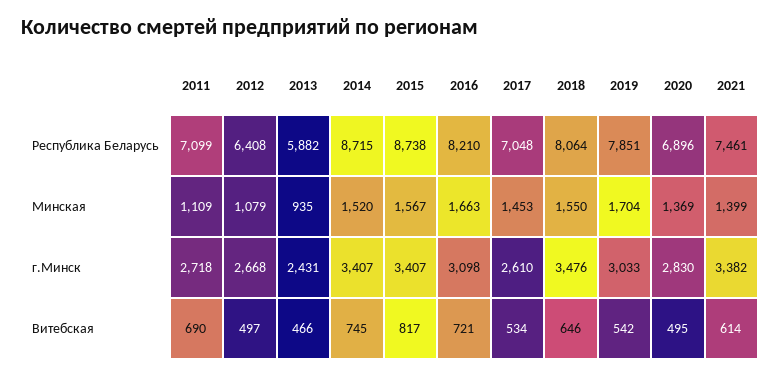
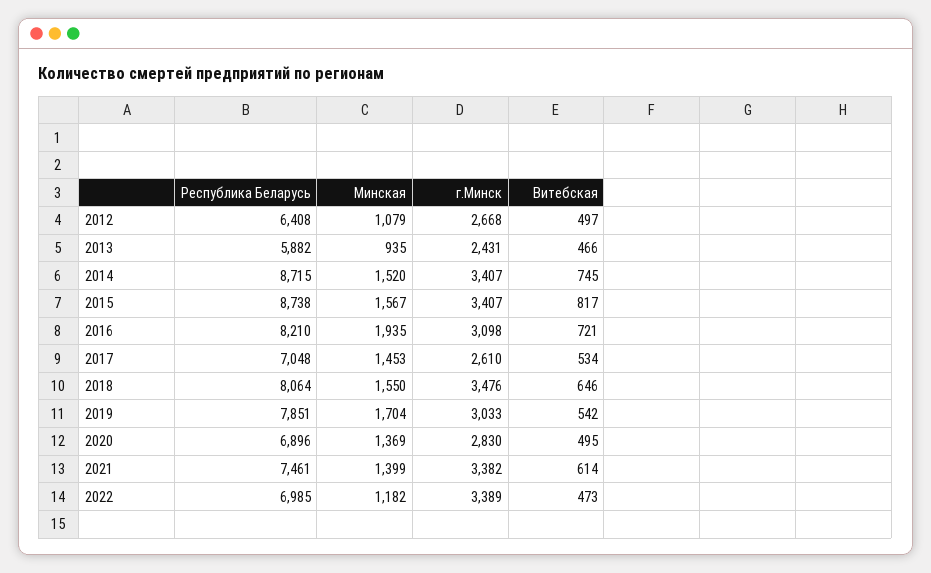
2011, Республика Беларусь: 7099 -> none
2011, Минская: 1109 -> none
2016, Минская: 1663 -> 1935
2011, г.Минск: 2718 -> none
2011, Витебская: 690 -> none
2022, Республика Беларусь: none -> 6985
2022, Минская: none -> 1182
2022, г.Минск: none -> 3389
2022, Витебская: none -> 473

